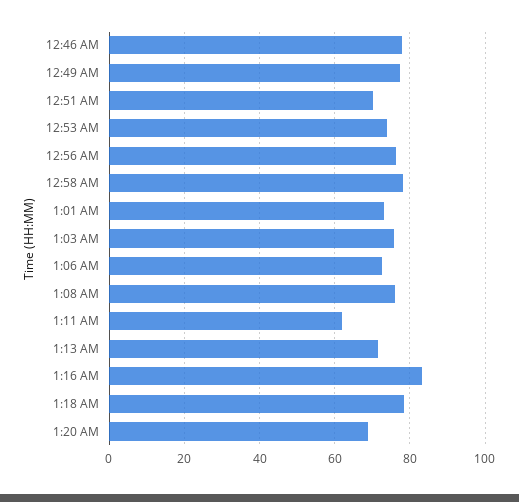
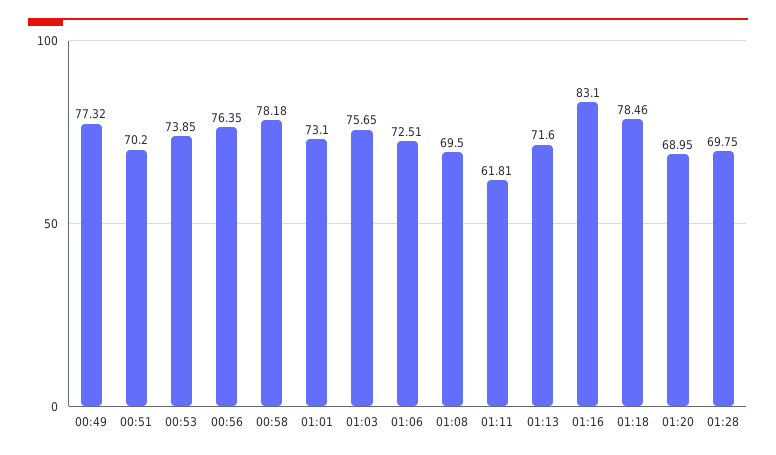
12:46 AM: 78 -> none
1:08 AM: 76 -> 69.5
01:28: none -> 69.75

